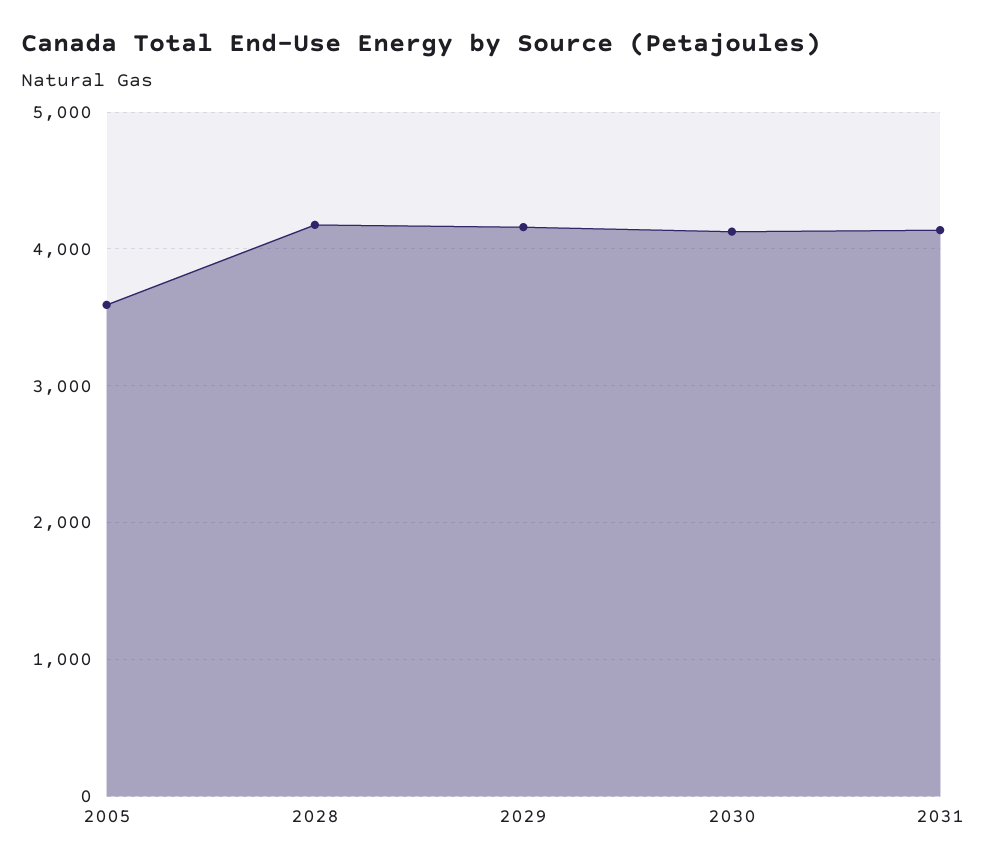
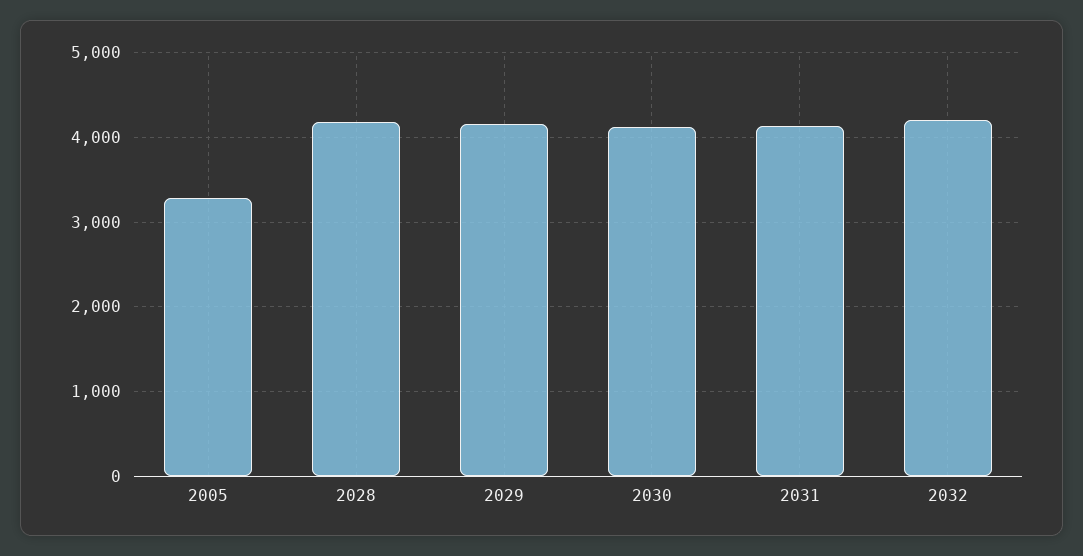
2005: 3600 -> 3300
2032: none -> 4200

